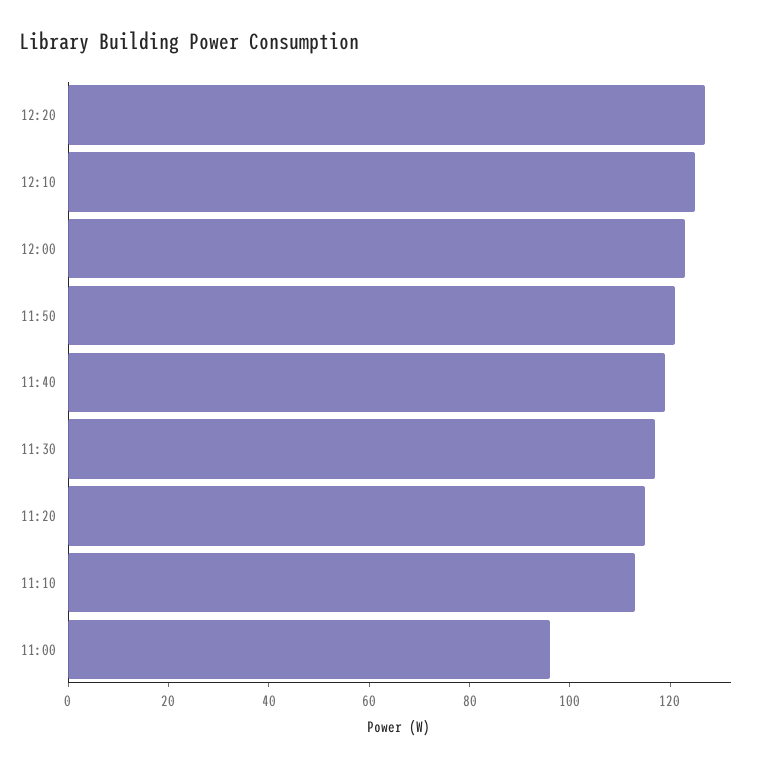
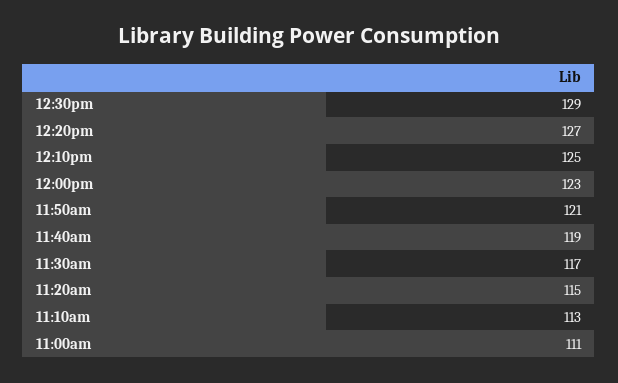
11:00: 95 -> 111
12:30pm: none -> 129

